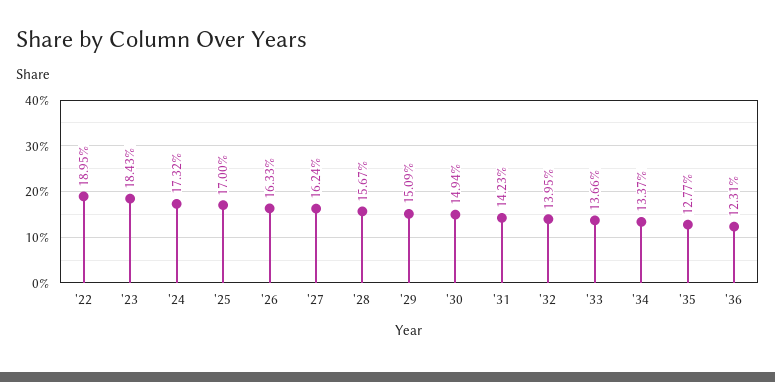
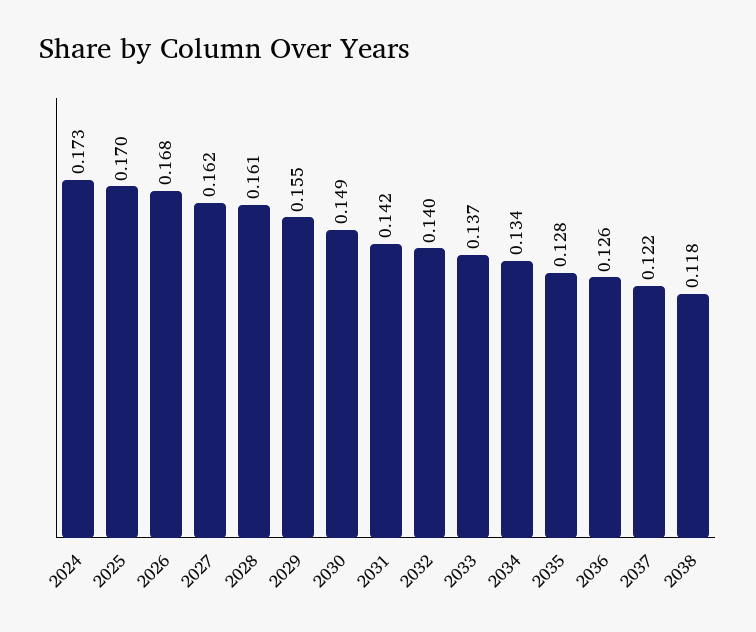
'22: 0.1895 -> none
'23: 0.1843 -> none
'26: 0.1633 -> 0.168
'28: 0.1567 -> 0.161
'29: 0.1509 -> 0.155
'36: 0.1231 -> 0.126
2037: none -> 0.122
2038: none -> 0.118

